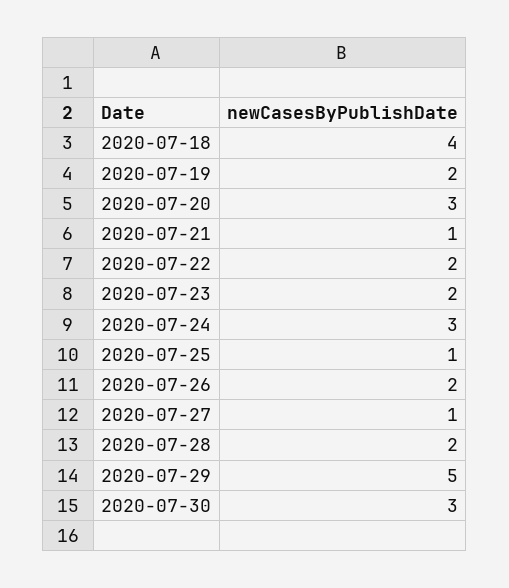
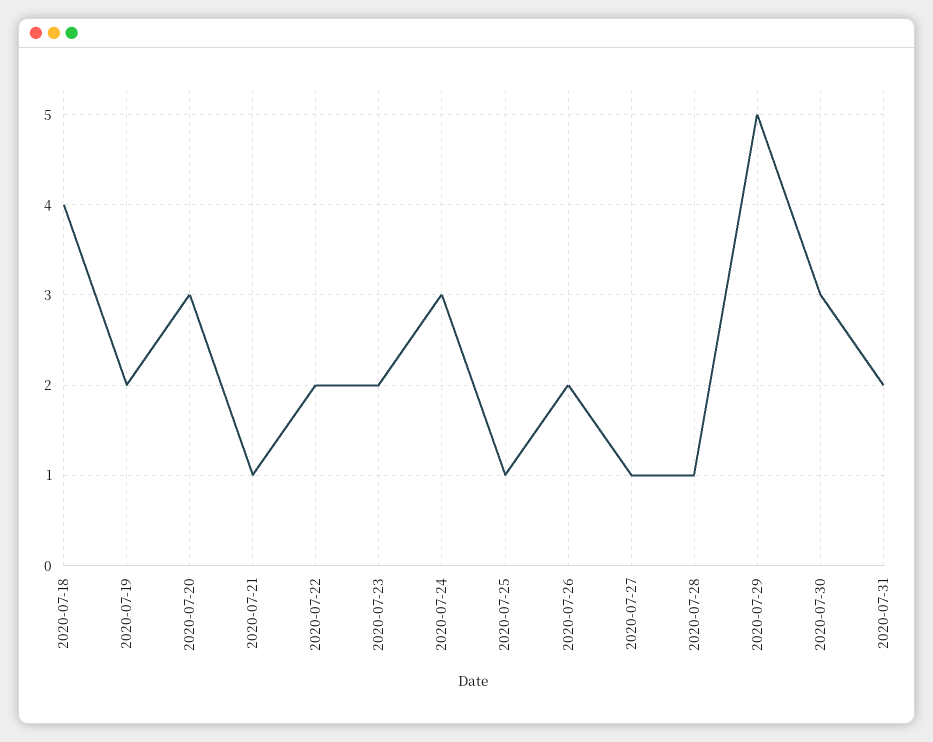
2020-07-28: 2 -> 1
2020-07-31: none -> 2

